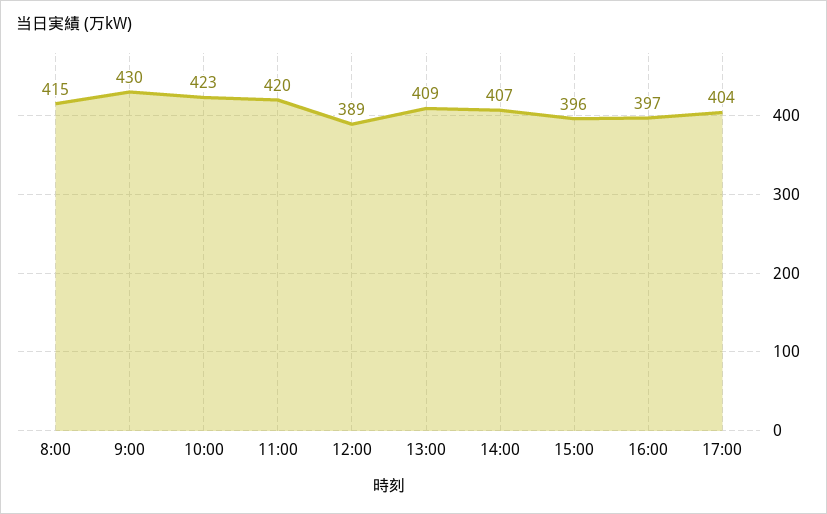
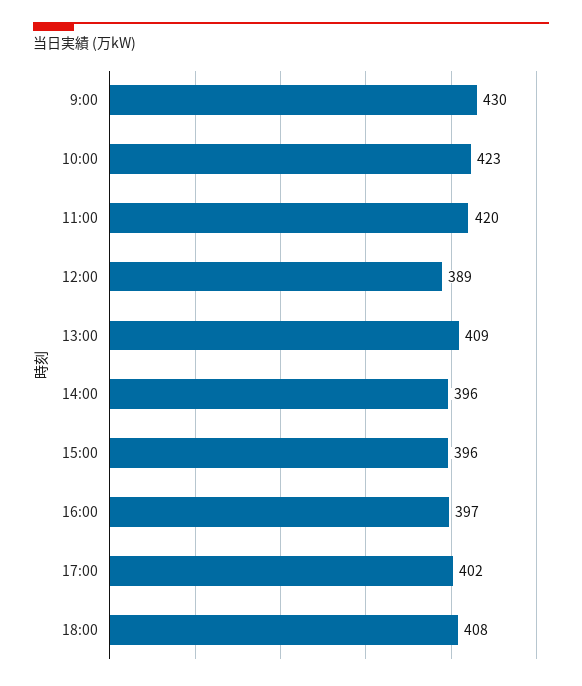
8:00: 415 -> none
14:00: 407 -> 396
17:00: 404 -> 402
18:00: none -> 408

